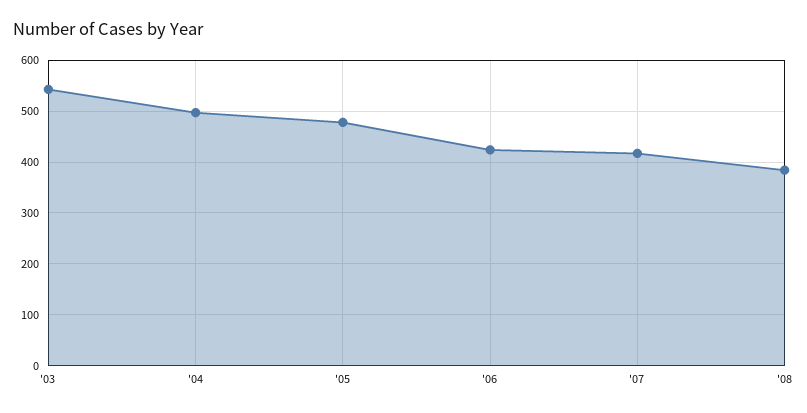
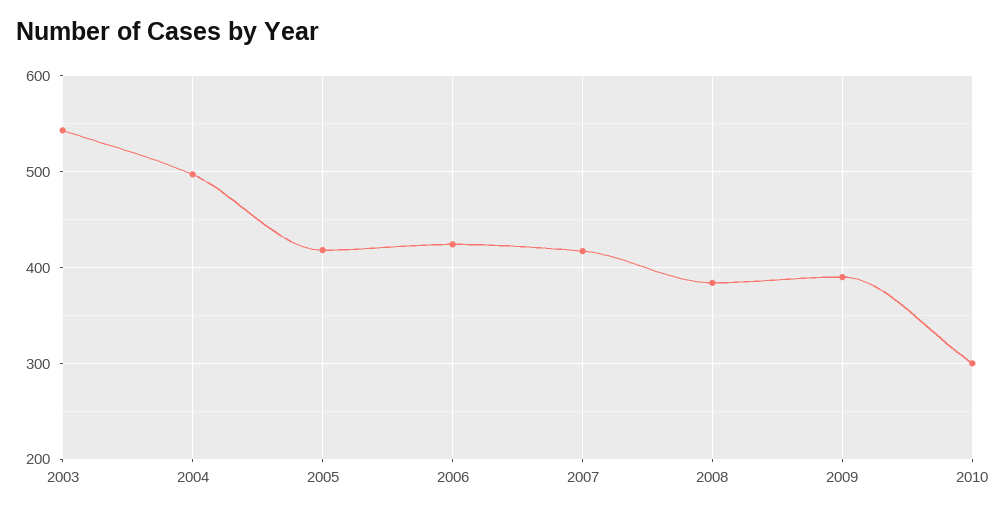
'05: 480 -> 420
2009: none -> 390
2010: none -> 300

